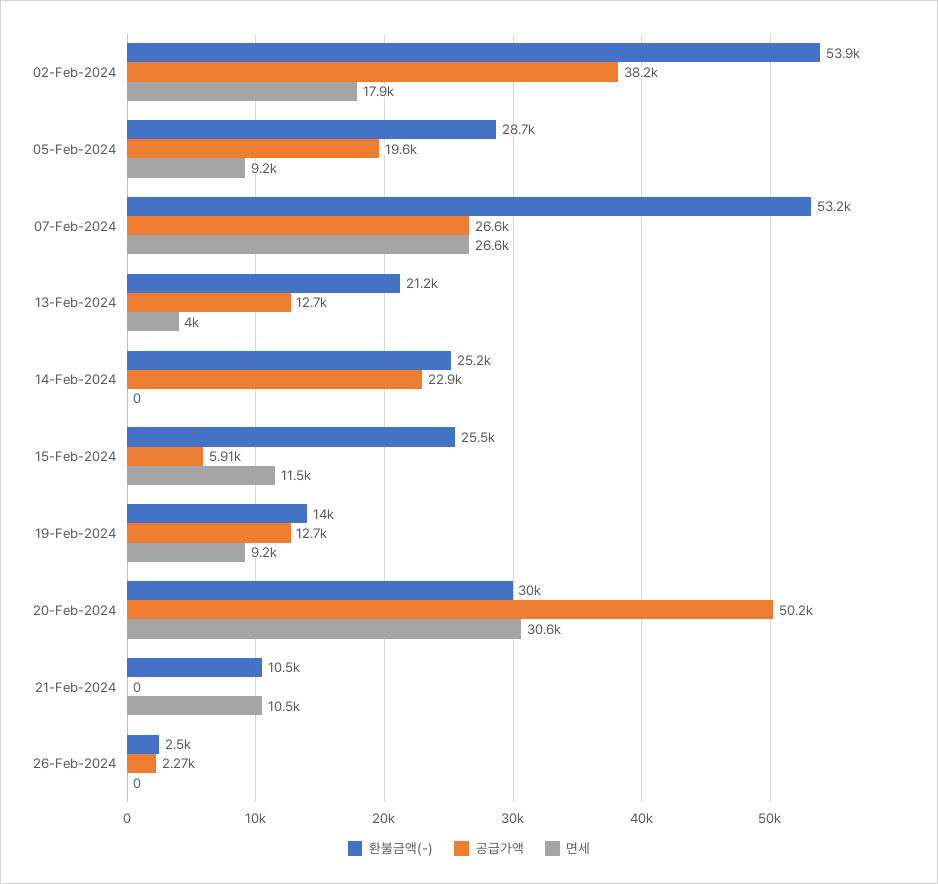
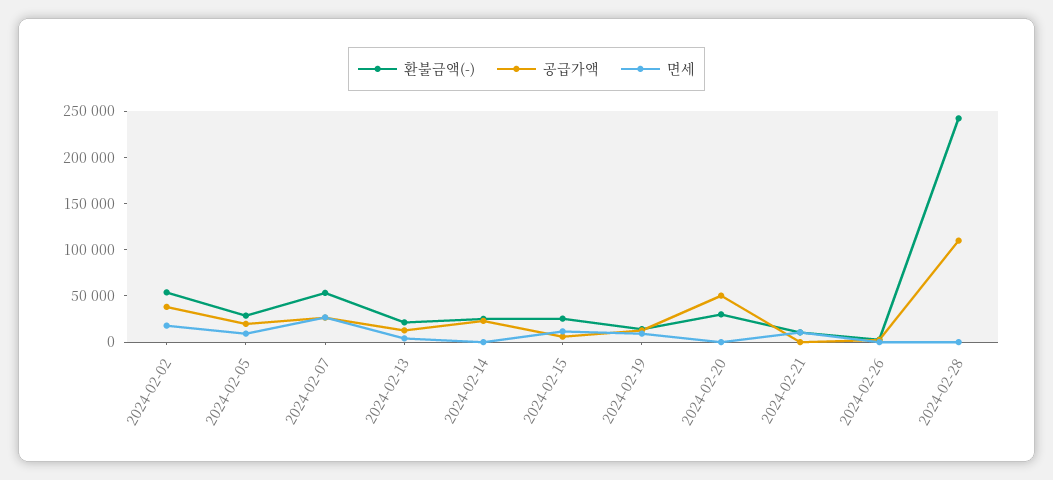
면세, 20-Feb-2024: 30600 -> 0
환불금액(-), 2024-02-28: none -> 240000
공급가액, 2024-02-28: none -> 110000
면세, 2024-02-28: none -> 0

